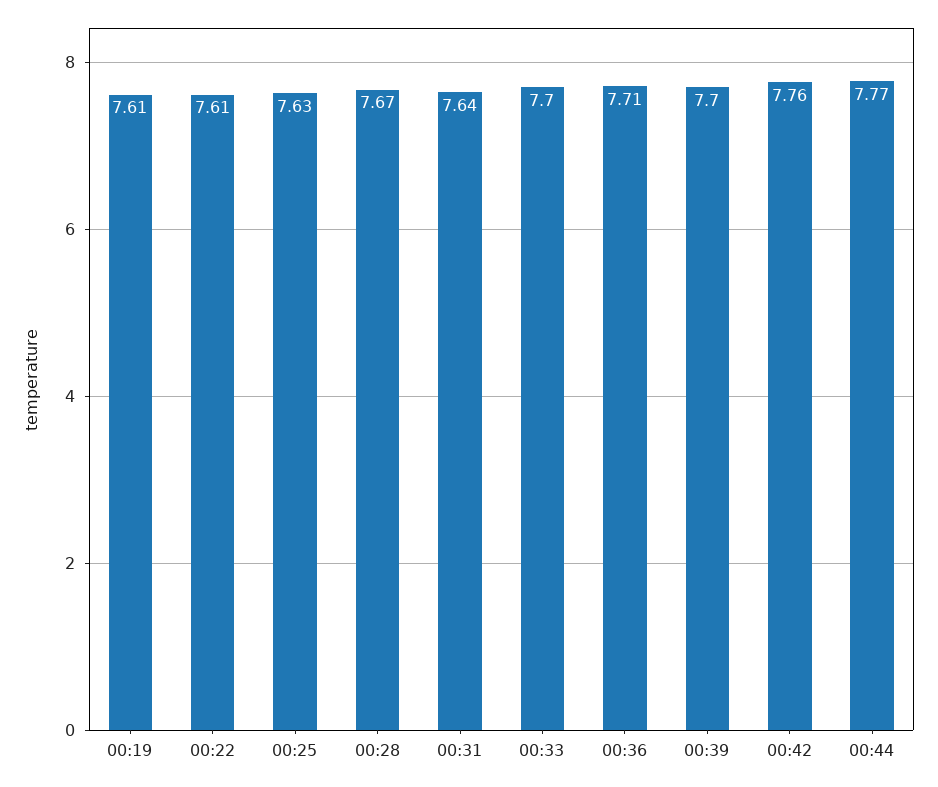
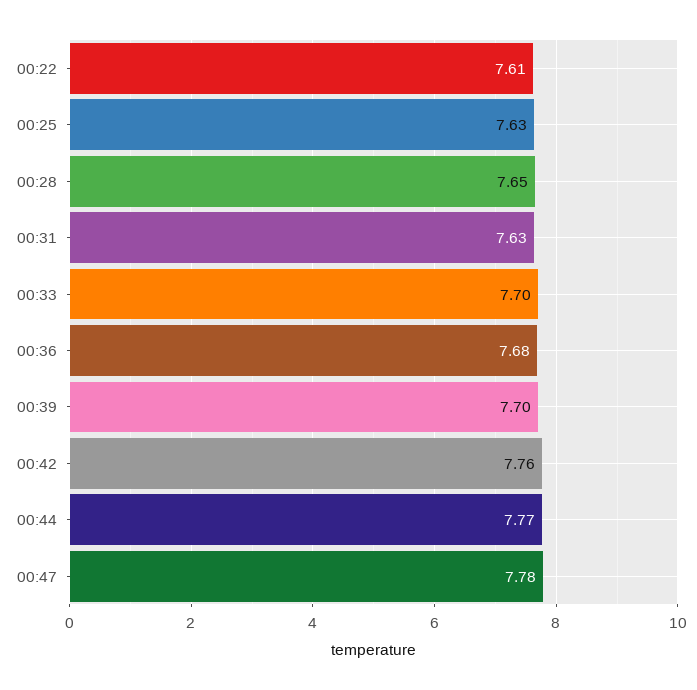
00:19: 7.61 -> none
00:28: 7.67 -> 7.65
00:31: 7.64 -> 7.63
00:36: 7.71 -> 7.68
00:47: none -> 7.78

